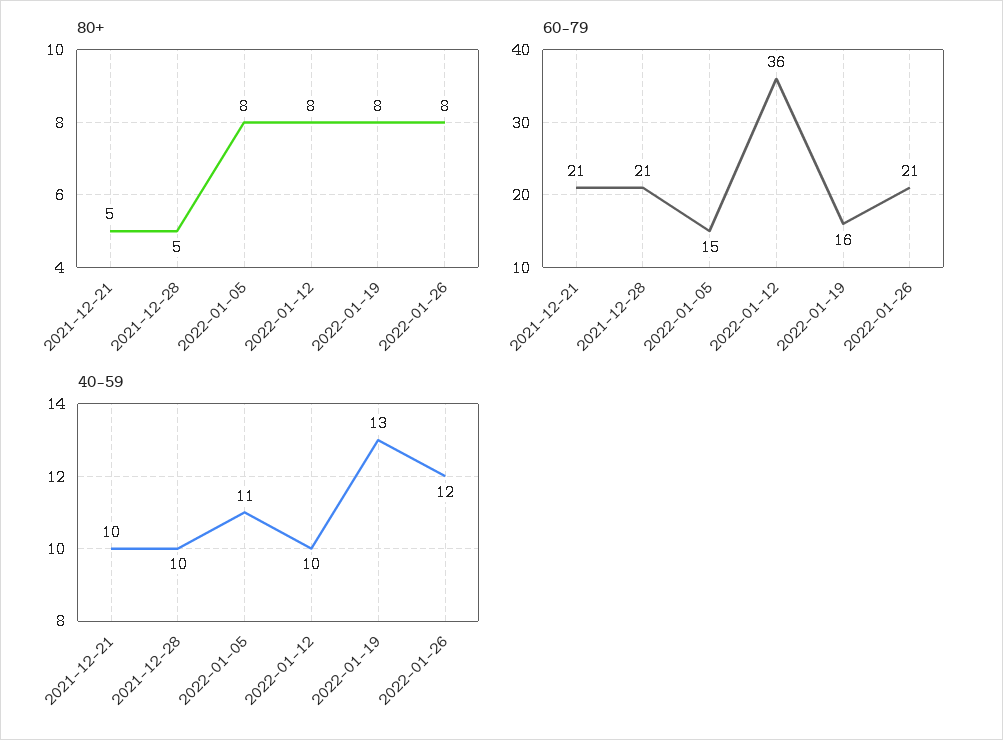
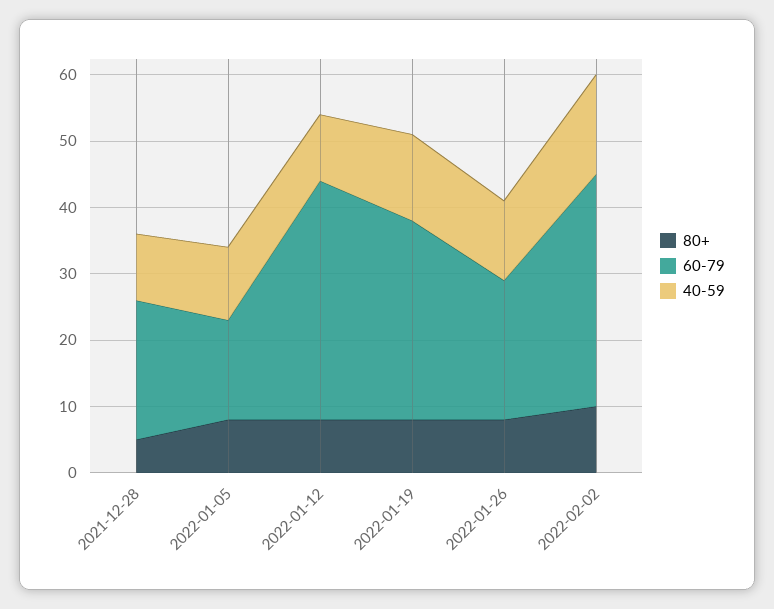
80+, 2021-12-21: 5 -> none
60-79, 2021-12-21: 21 -> none
60-79, 2022-01-19: 16 -> 30
40-59, 2021-12-21: 10 -> none
80+, 2022-02-02: none -> 10
60-79, 2022-02-02: none -> 35
40-59, 2022-02-02: none -> 15

